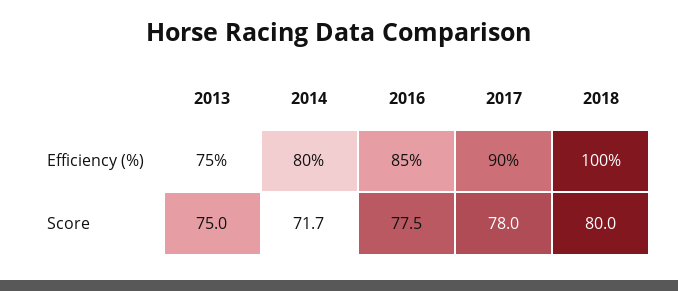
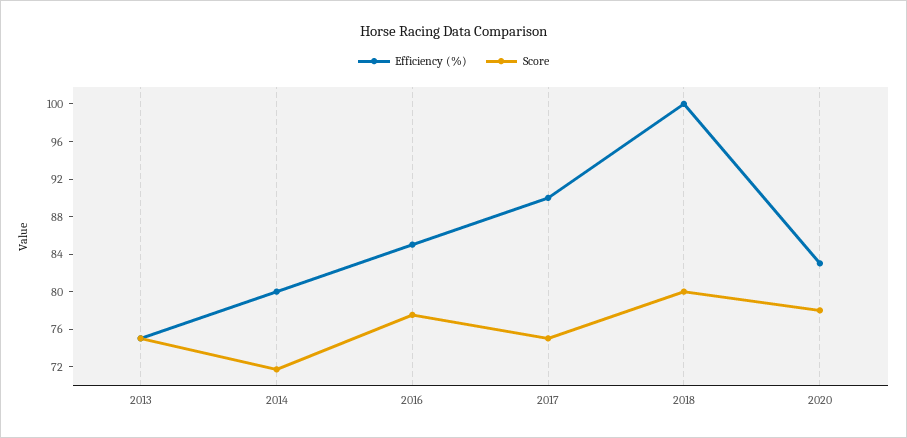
Score, 2017: 78 -> 75
Efficiency (%), 2020: none -> 83
Score, 2020: none -> 78

